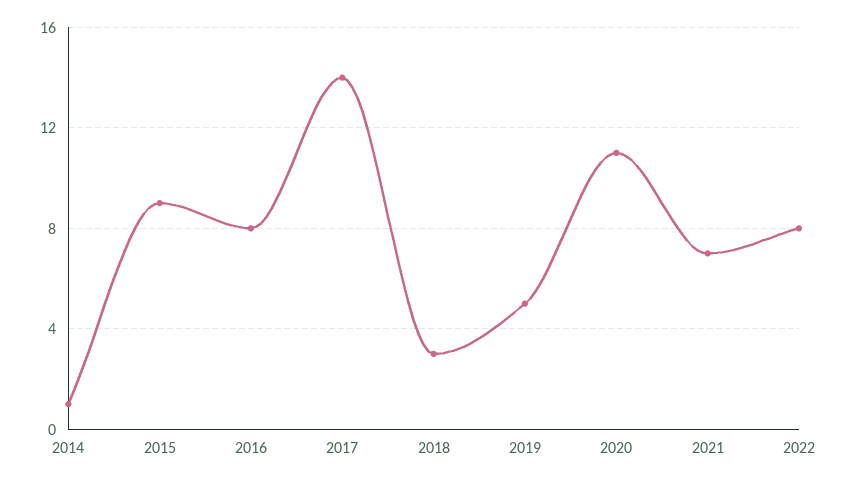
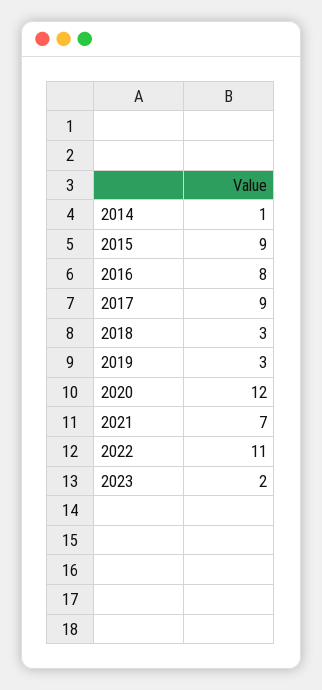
2017: 14 -> 9
2019: 5 -> 3
2020: 11 -> 12
2022: 8 -> 11
2023: none -> 2

